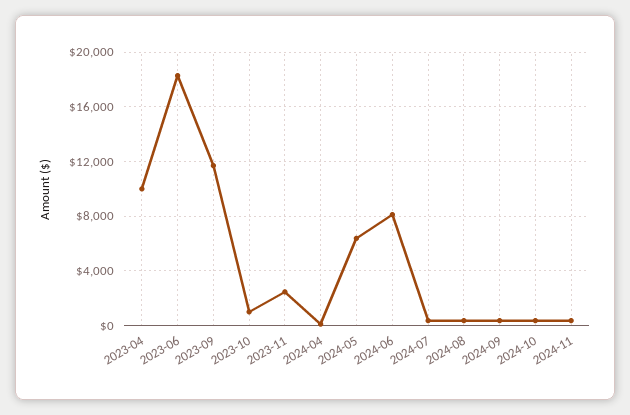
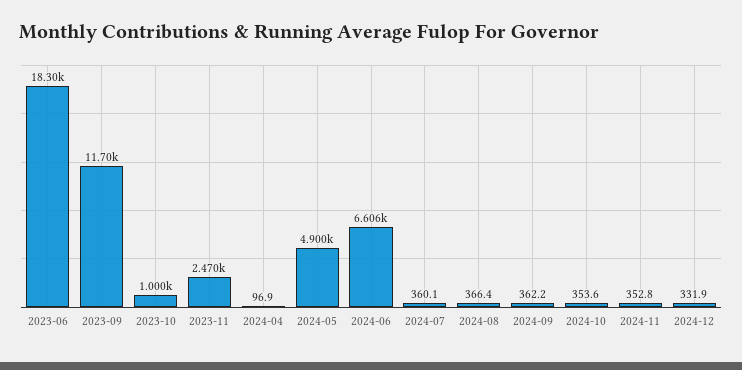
2023-04: 10000 -> none
2024-05: 6500 -> 4900
2024-06: 8000 -> 6606
2024-12: none -> 331.9

